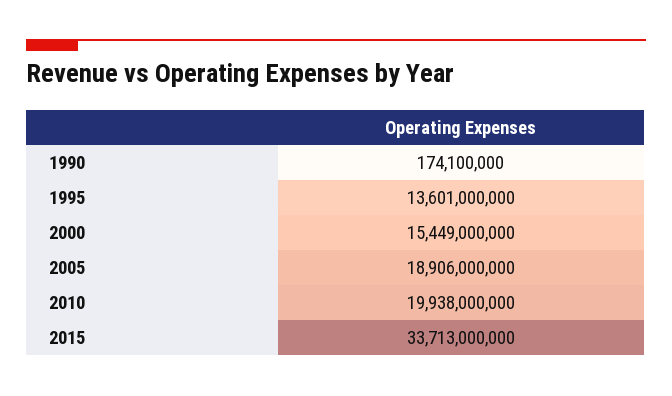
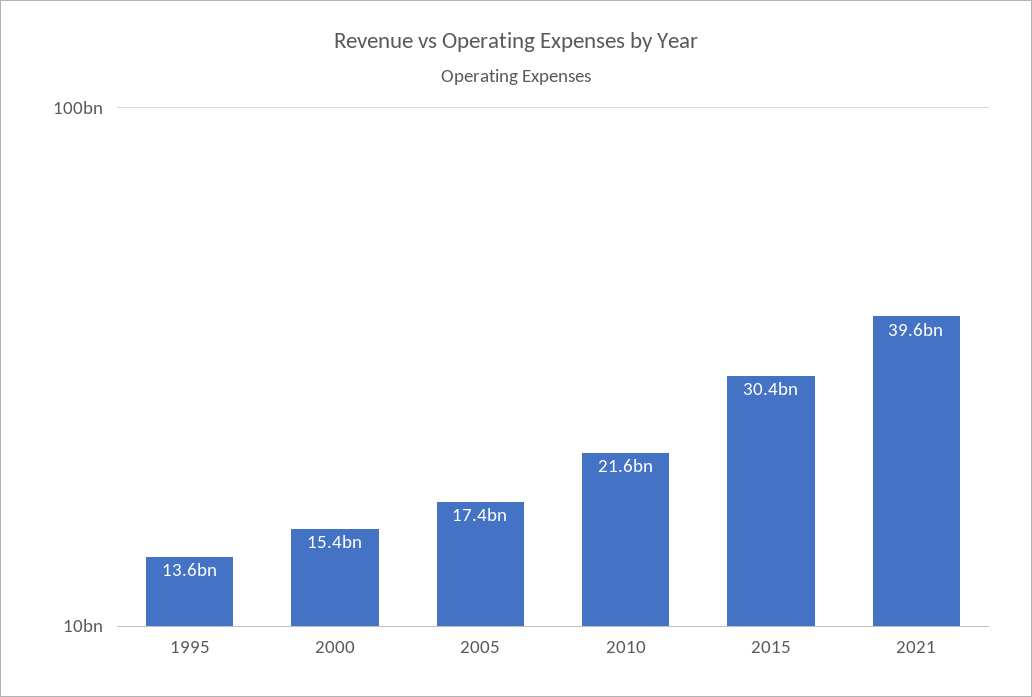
1990: 174100000 -> none
2005: 18906000000 -> 17400000000
2010: 19938000000 -> 21600000000
2015: 33713000000 -> 30400000000
2021: none -> 39600000000

